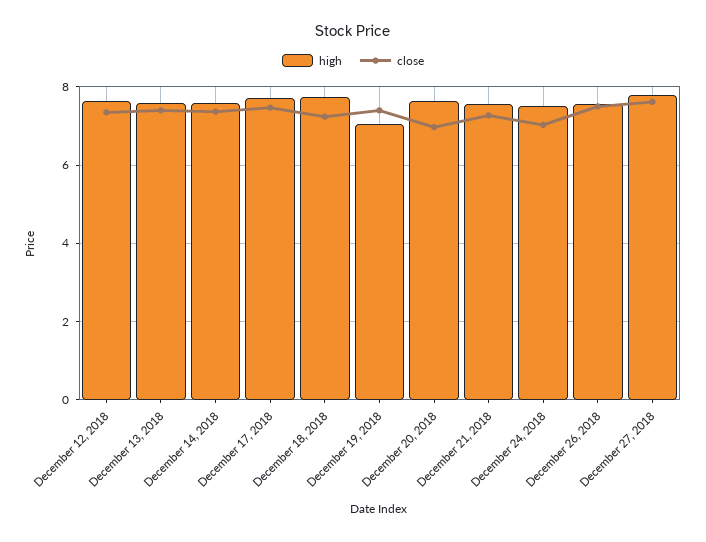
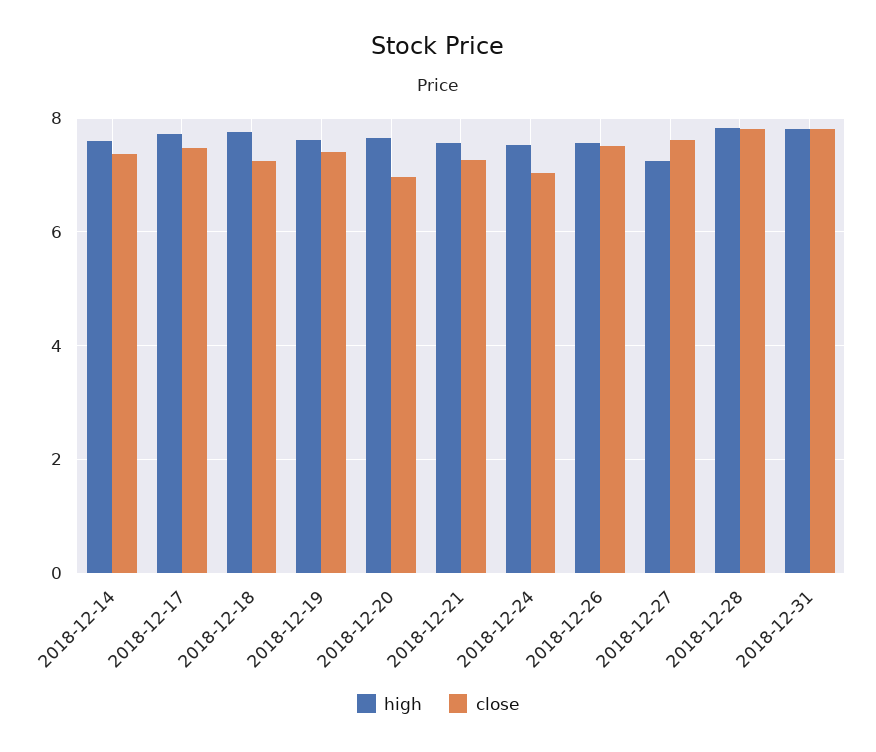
high, December 12, 2018: 7.6 -> none
close, December 12, 2018: 7.4 -> none
high, December 13, 2018: 7.6 -> none
close, December 13, 2018: 7.4 -> none
high, December 19, 2018: 7 -> 7.6
high, December 27, 2018: 7.8 -> 7.2
high, 2018-12-28: none -> 7.8
close, 2018-12-28: none -> 7.8
high, 2018-12-31: none -> 7.8
close, 2018-12-31: none -> 7.8

